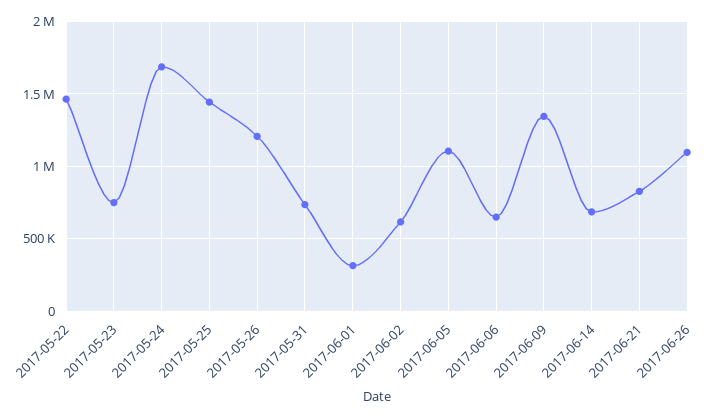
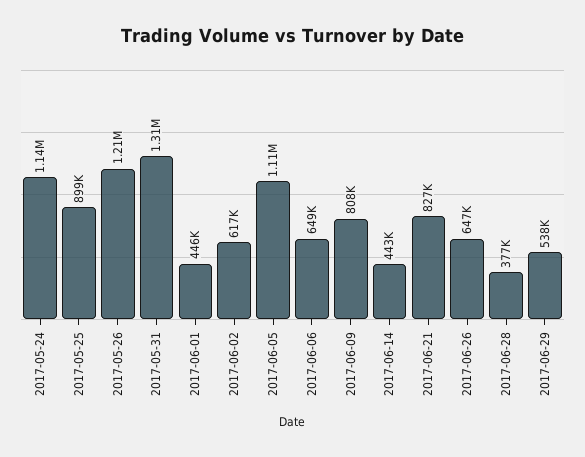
2017-05-22: 1450000 -> none
2017-05-23: 750000 -> none
2017-05-24: 1700000 -> 1140000
2017-05-25: 1450000 -> 899000
2017-05-31: 750000 -> 1310000
2017-06-01: 300000 -> 446000
2017-06-09: 1350000 -> 808000
2017-06-14: 700000 -> 443000
2017-06-26: 1100000 -> 647000
2017-06-28: none -> 377000
2017-06-29: none -> 538000

